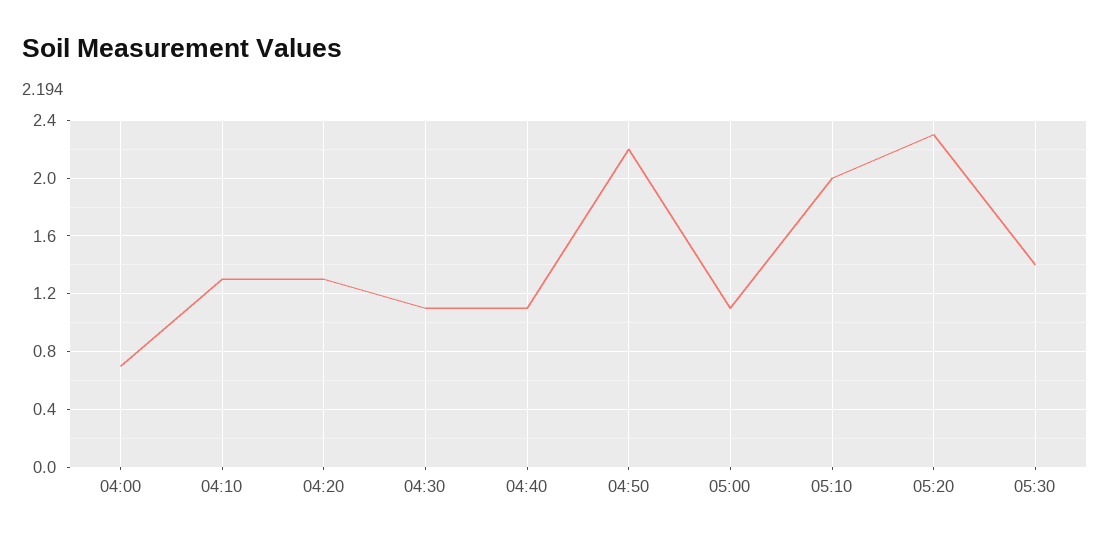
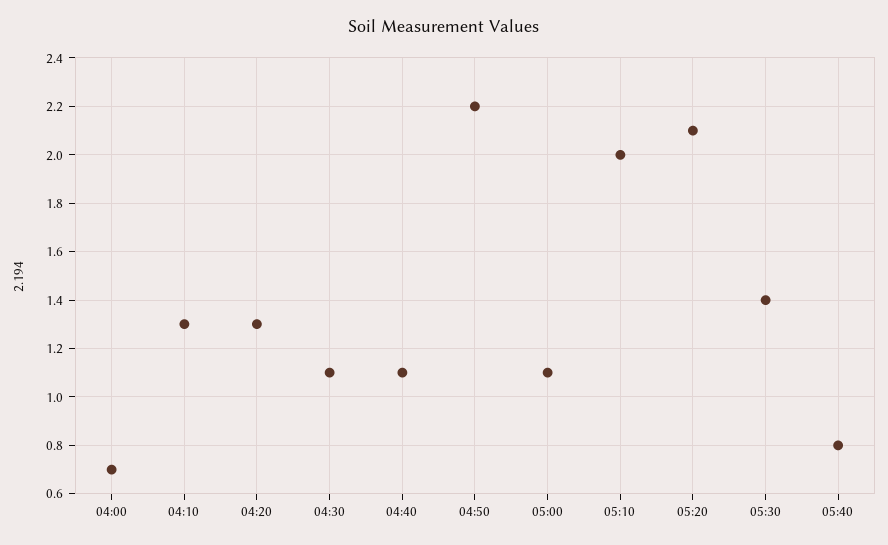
05:20: 2.3 -> 2.1
05:40: none -> 0.8

